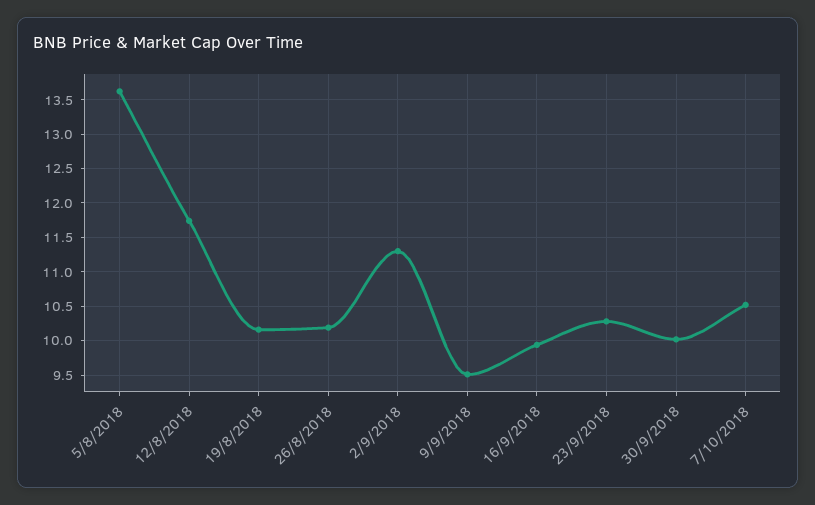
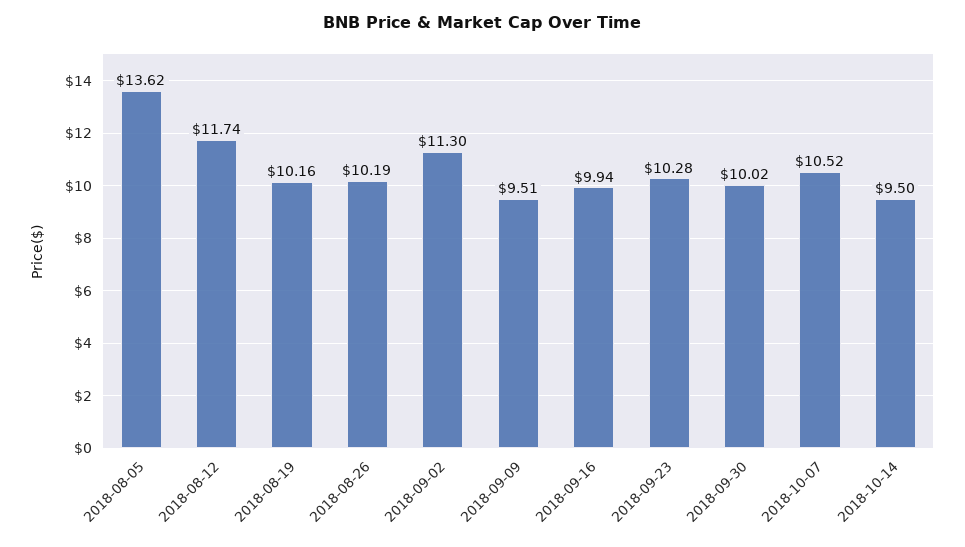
2018-10-14: none -> 9.5

